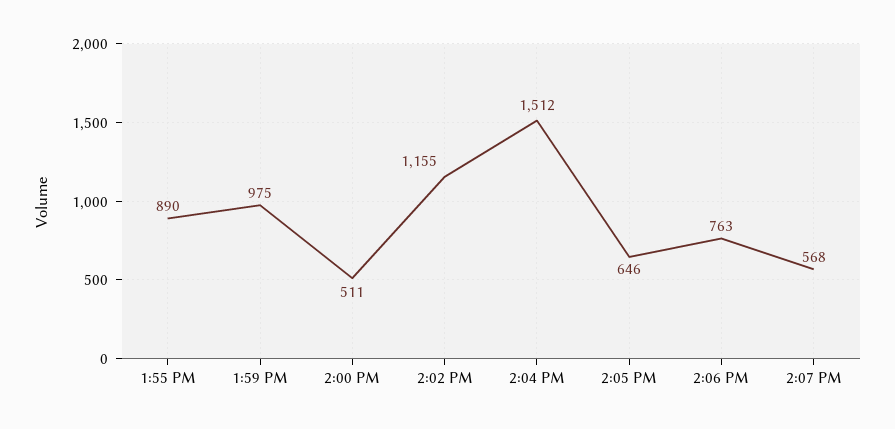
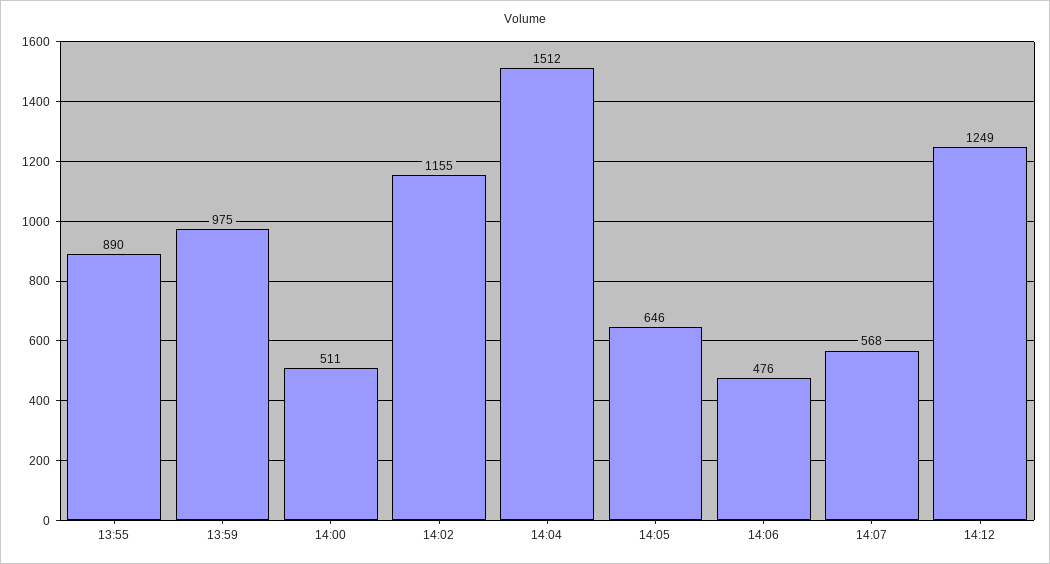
2:06 PM: 763 -> 476
14:12: none -> 1249

